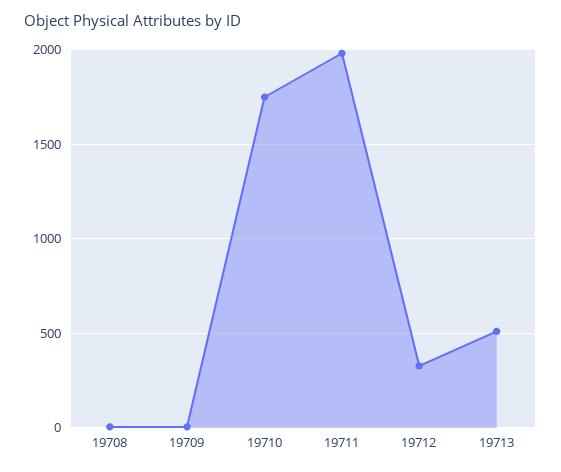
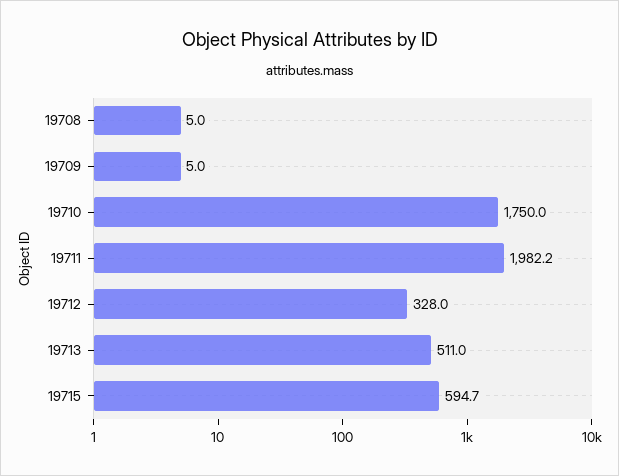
19715: none -> 594.7

